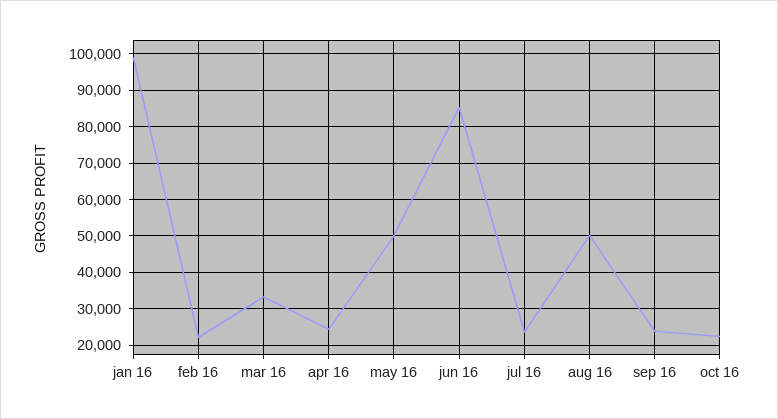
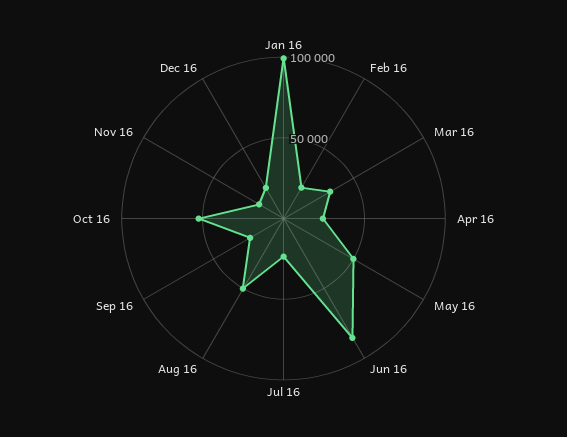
oct 16: 22000 -> 50000
Nov 16: none -> 20000
Dec 16: none -> 20000

